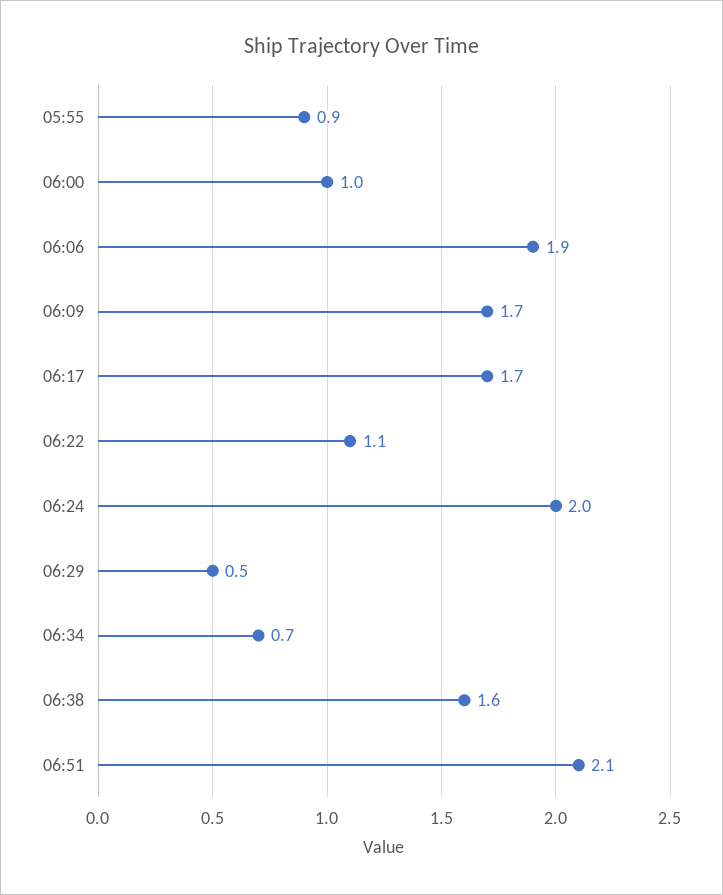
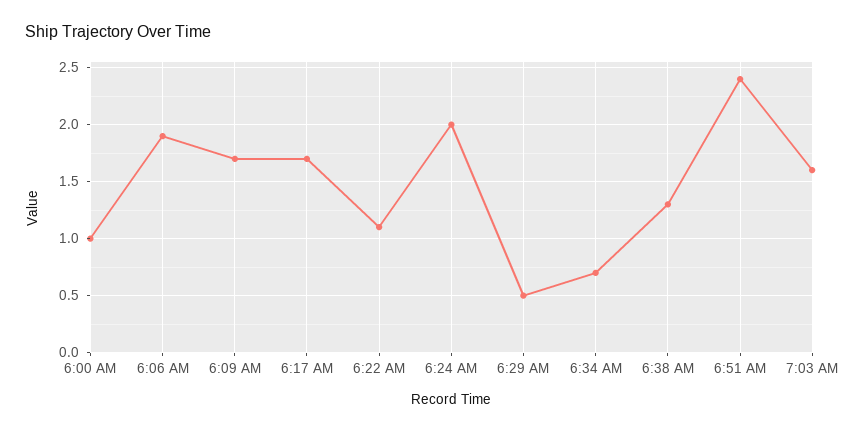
05:55: 0.9 -> none
06:38: 1.6 -> 1.3
06:51: 2.1 -> 2.4
7:03 AM: none -> 1.6

